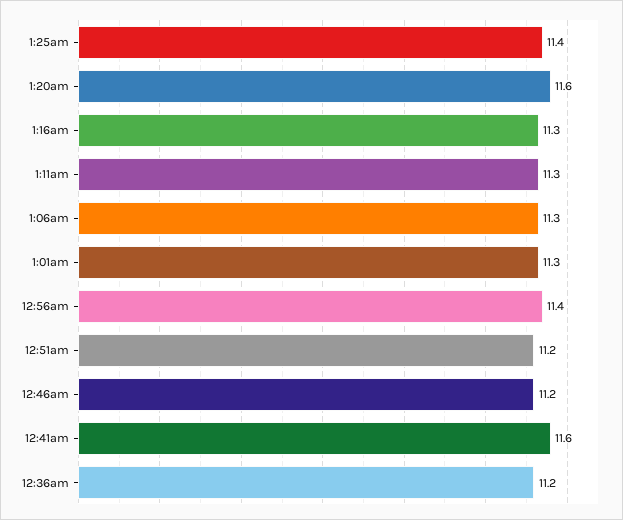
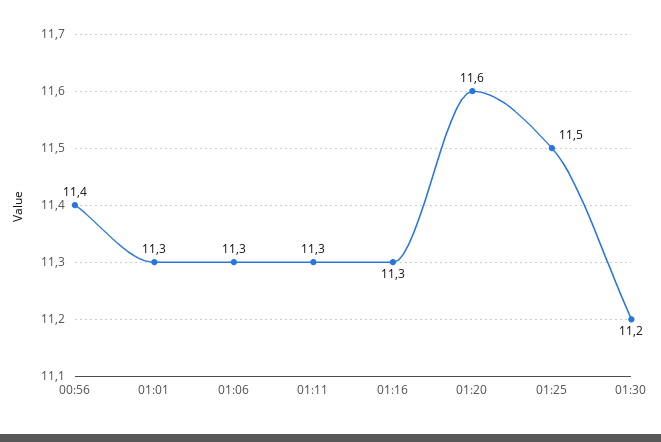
1:25am: 11.4 -> 11.5
12:51am: 11.2 -> none
12:46am: 11.2 -> none
12:41am: 11.6 -> none
12:36am: 11.2 -> none
01:30: none -> 11.2

